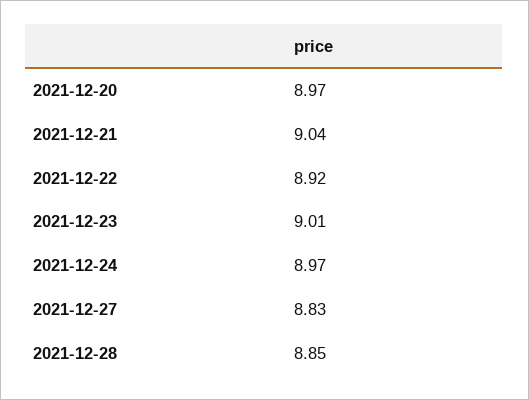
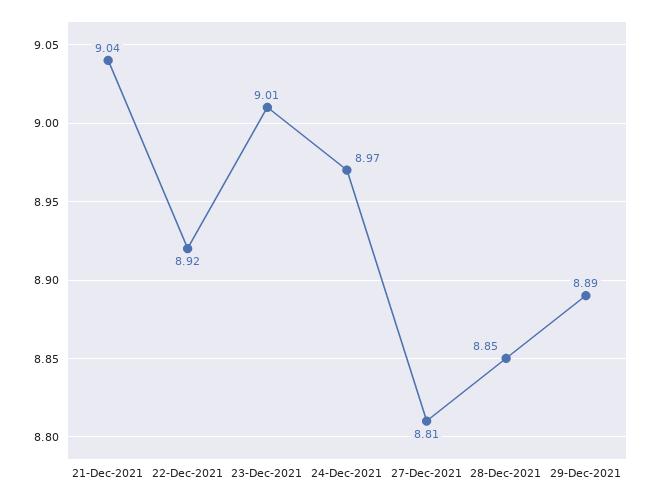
2021-12-20: 8.97 -> none
2021-12-27: 8.83 -> 8.81
29-Dec-2021: none -> 8.89

